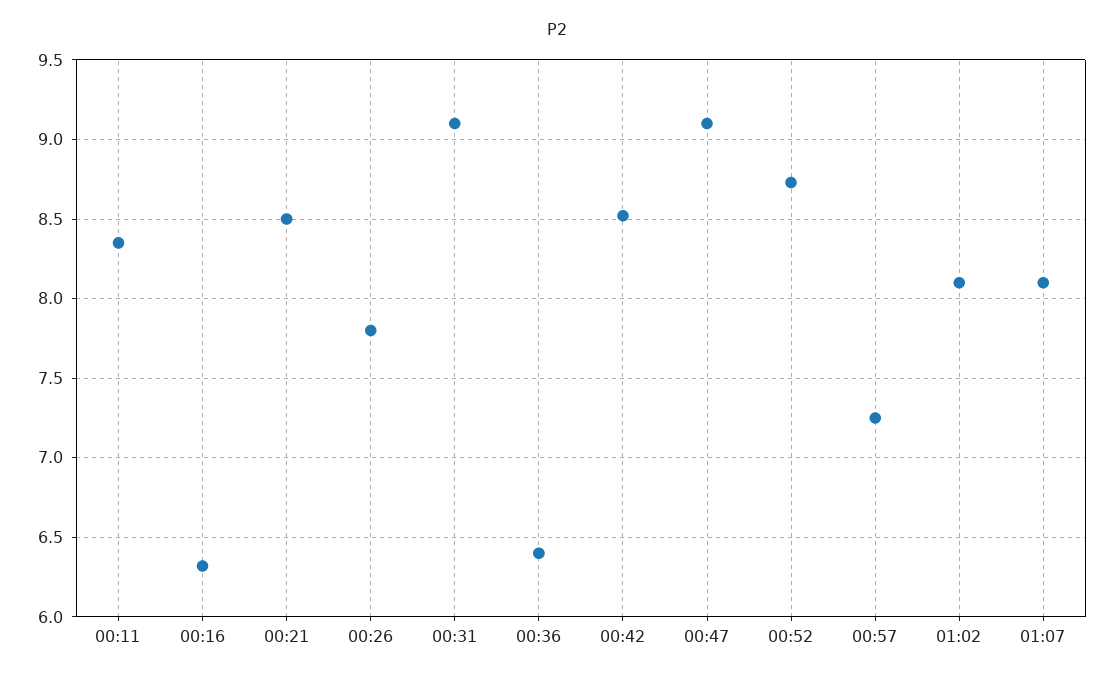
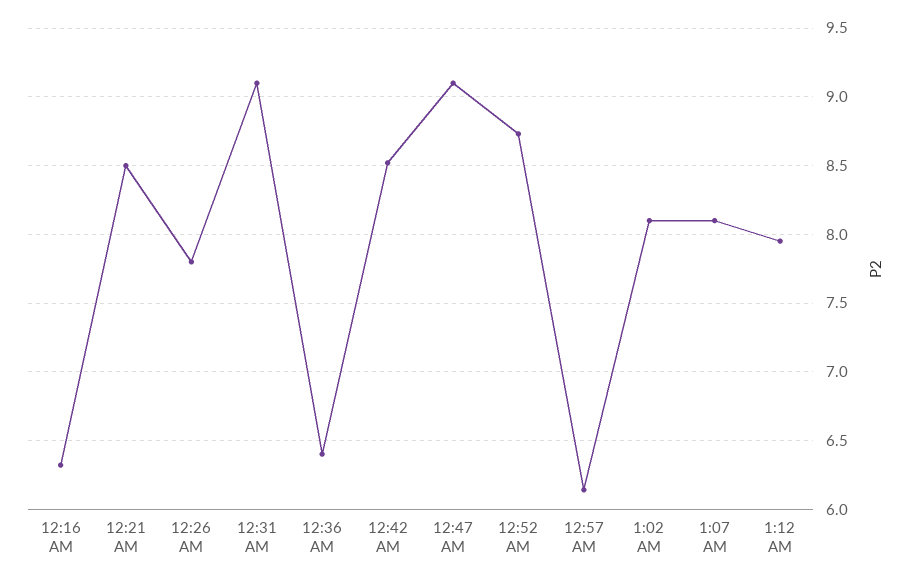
00:11: 8.35 -> none
00:57: 7.25 -> 6.15
1:12 AM: none -> 7.95

